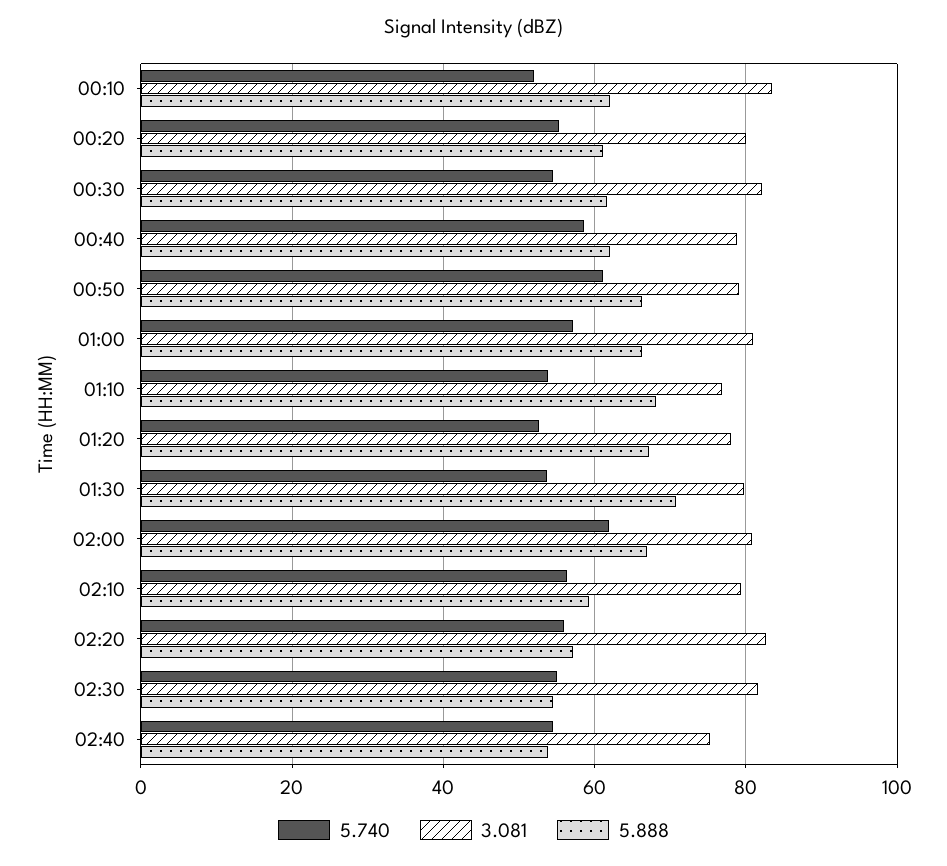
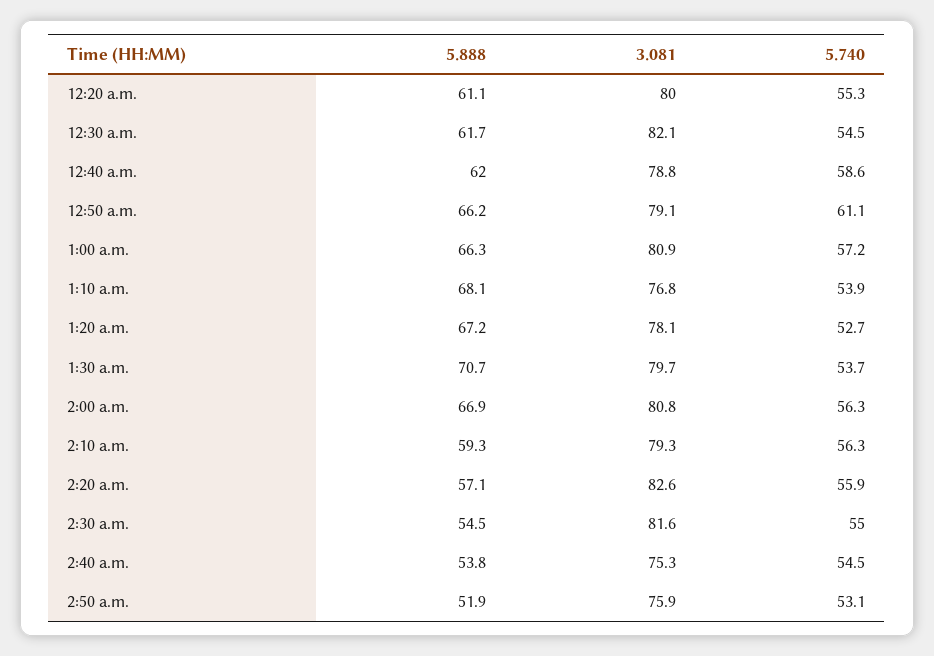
5.740, 00:10: 52 -> none
3.081, 00:10: 84 -> none
5.888, 00:10: 62 -> none
5.740, 02:00: 62 -> 56.3
5.888, 2:50 a.m.: none -> 51.9
3.081, 2:50 a.m.: none -> 75.9
5.740, 2:50 a.m.: none -> 53.1

